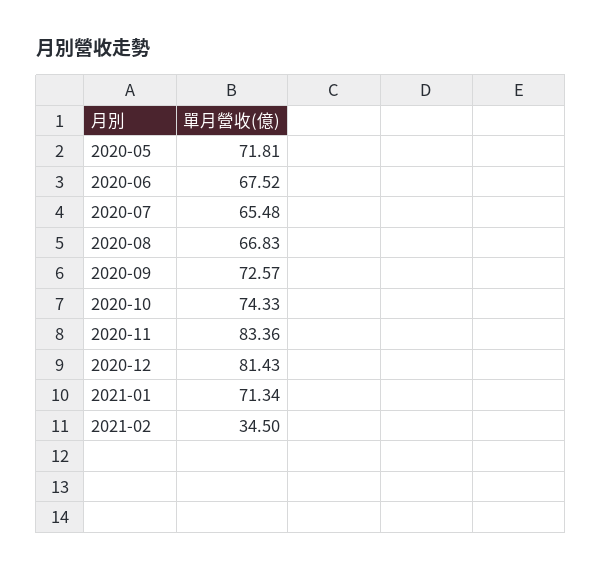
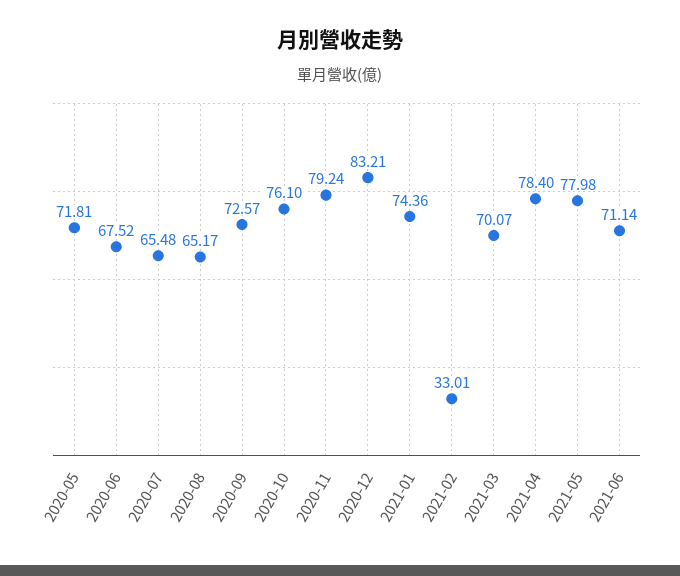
2020-08: 66.83 -> 65.17
2020-10: 74.33 -> 76.1
2020-11: 83.36 -> 79.24
2020-12: 81.43 -> 83.21
2021-01: 71.34 -> 74.36
2021-02: 34.5 -> 33.01
2021-03: none -> 70.07
2021-04: none -> 78.4
2021-05: none -> 77.98
2021-06: none -> 71.14

